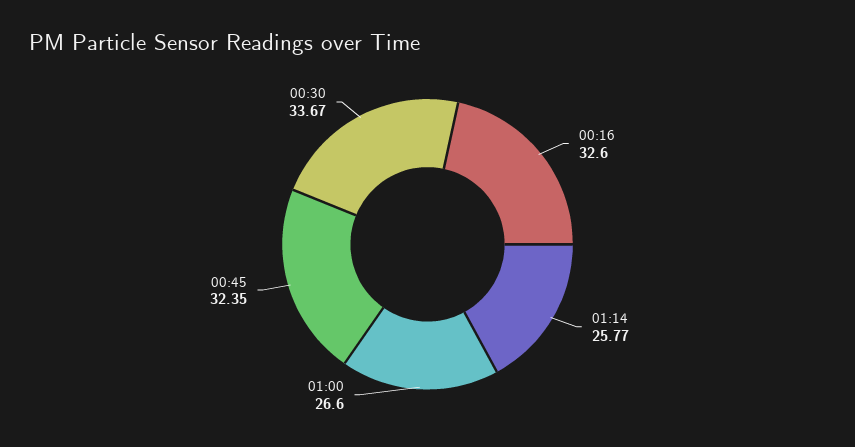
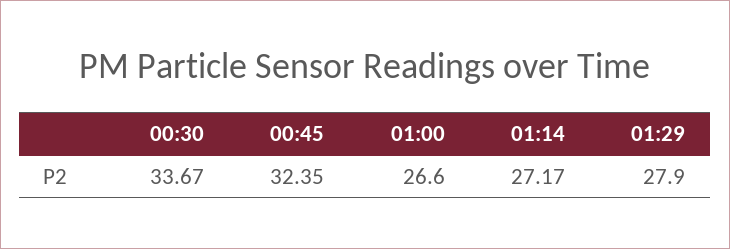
00:16: 32.6 -> none
01:14: 25.77 -> 27.17
01:29: none -> 27.9

